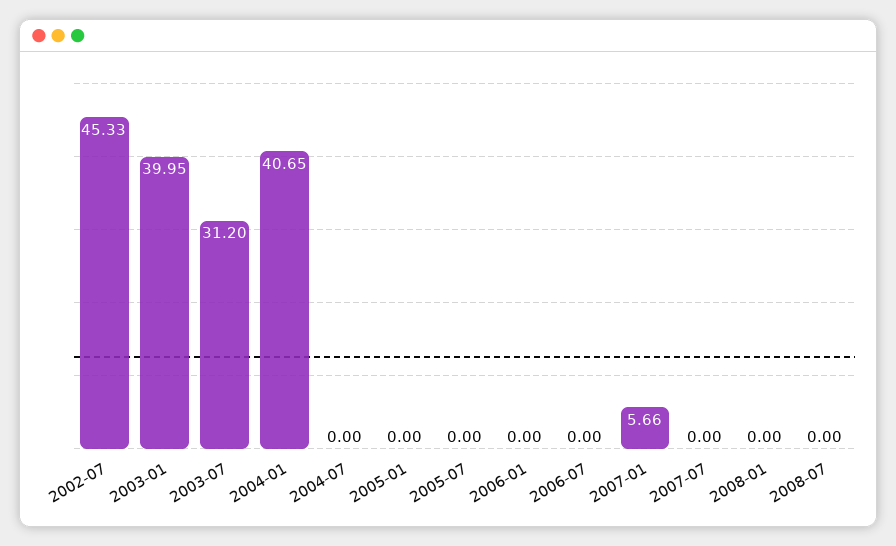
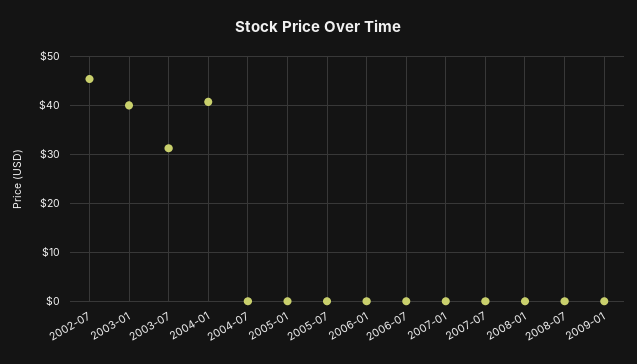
2007-01: 5.66 -> 0
2009-01: none -> 0

